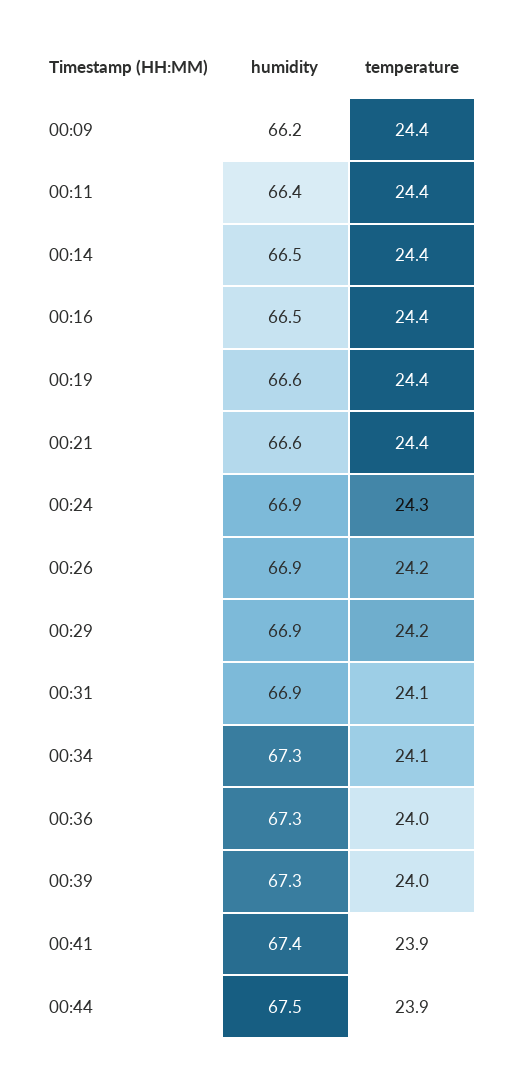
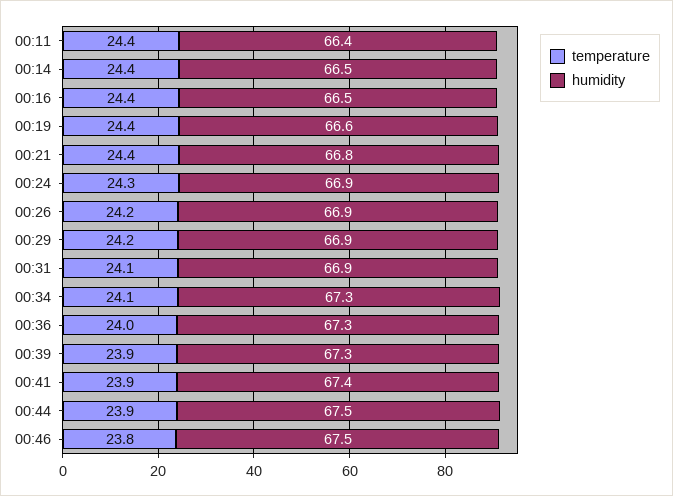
humidity, 00:09: 66.2 -> none
temperature, 00:09: 24.4 -> none
humidity, 00:21: 66.6 -> 66.8
temperature, 00:39: 24 -> 23.9
temperature, 00:46: none -> 23.8
humidity, 00:46: none -> 67.5

